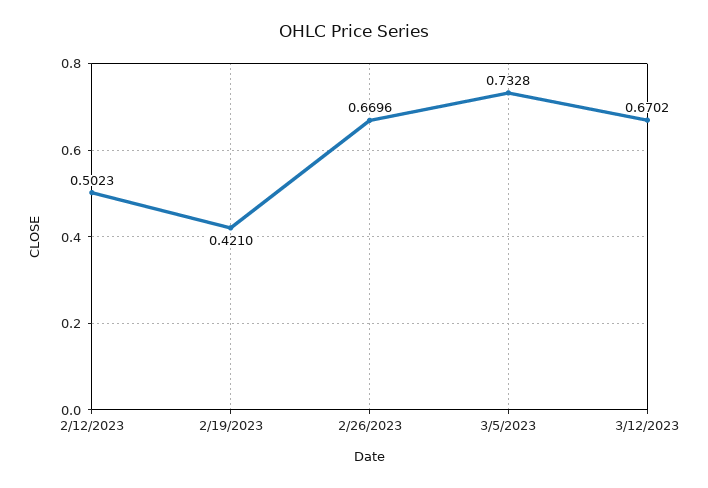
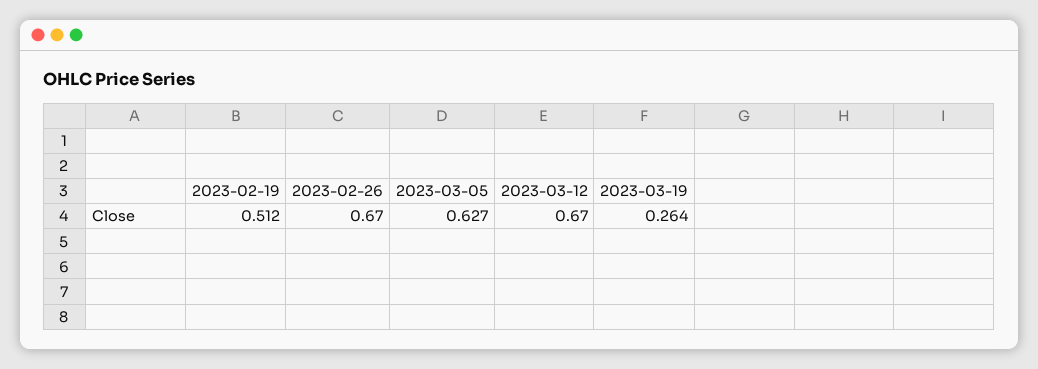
2/12/2023: 0.5023 -> none
2/19/2023: 0.421 -> 0.512
3/5/2023: 0.7328 -> 0.627
2023-03-19: none -> 0.264

